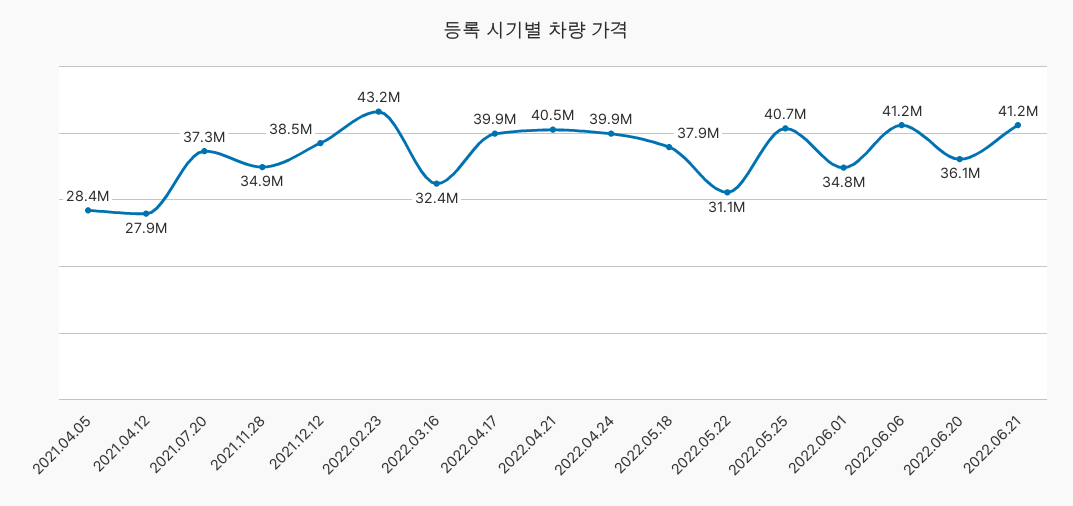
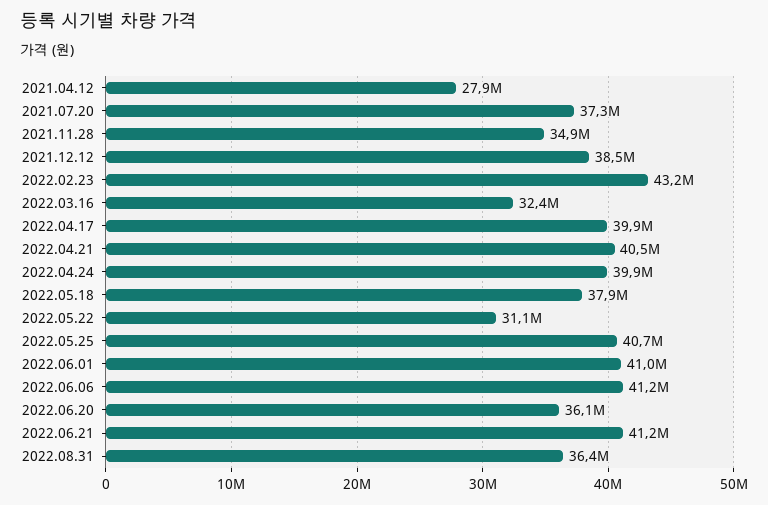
2021.04.05: 28400000 -> none
2022.06.01: 34800000 -> 41000000
2022.08.31: none -> 36400000

